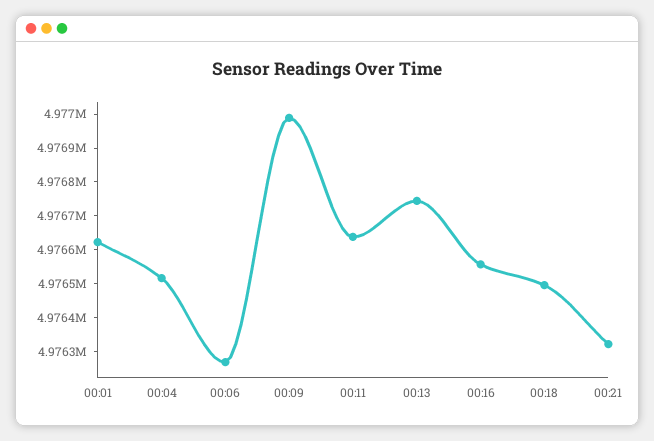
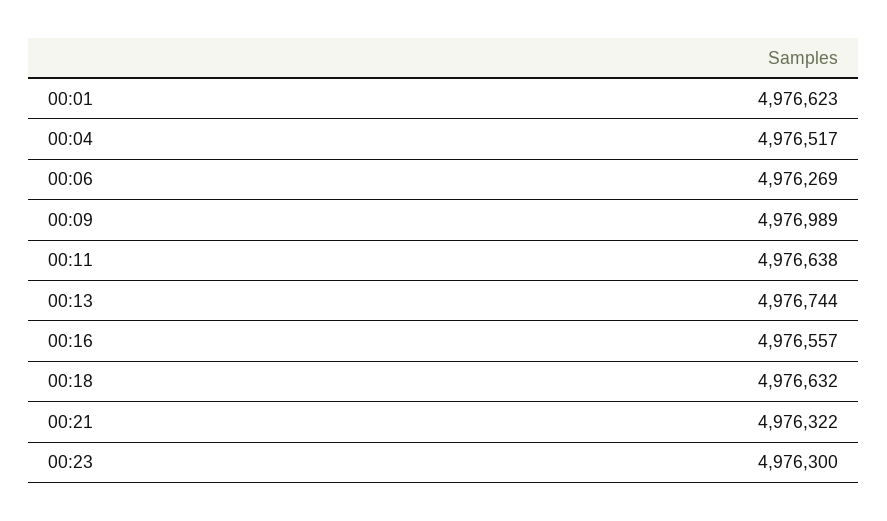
00:18: 4976500 -> 4976632
00:23: none -> 4976300

